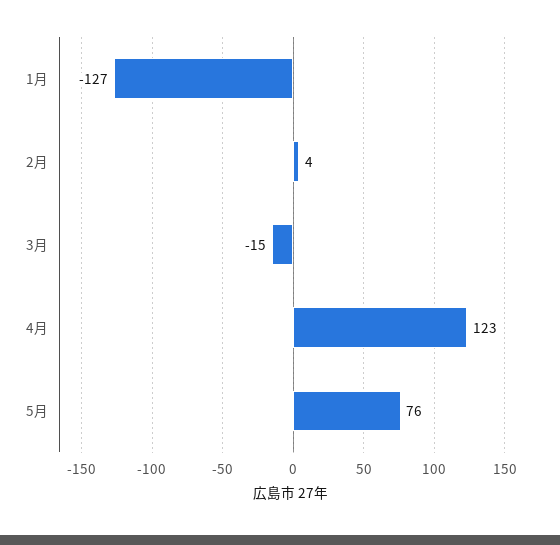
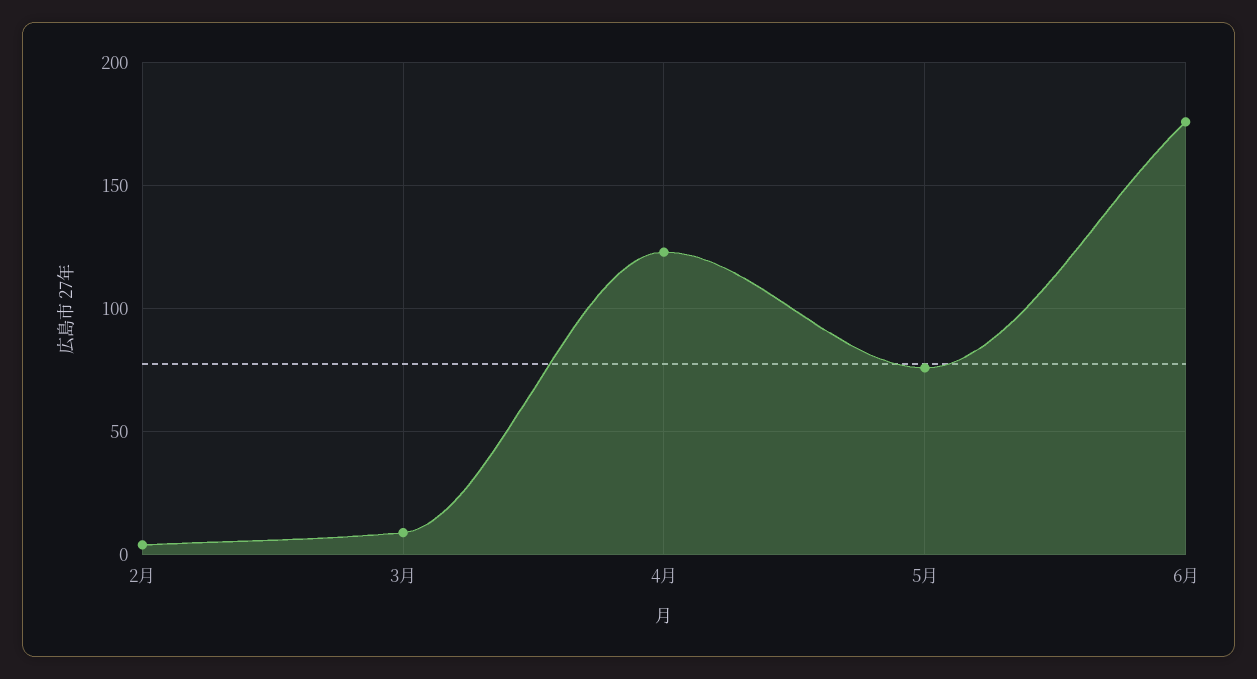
1月: -127 -> none
3月: -15 -> 10
6月: none -> 175

